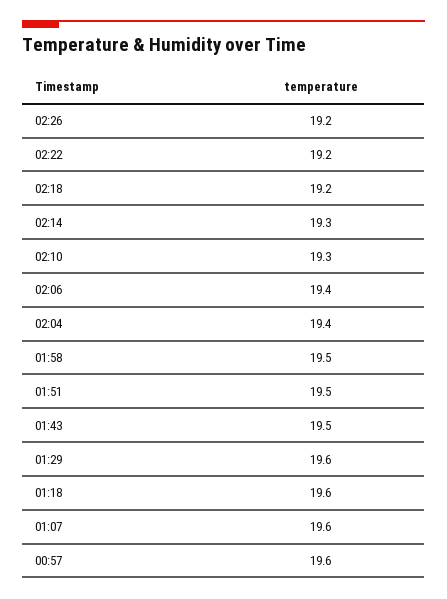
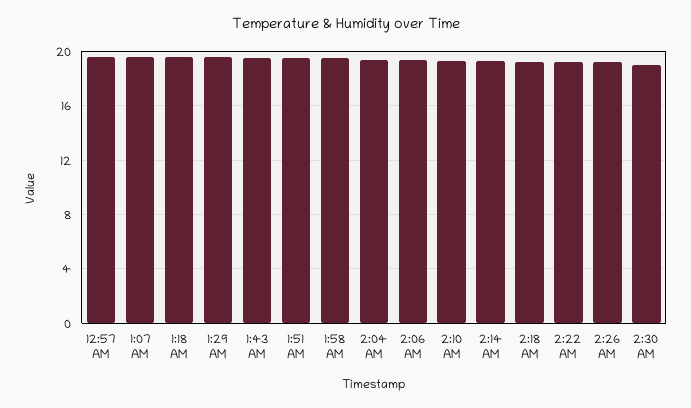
2:30 AM: none -> 19

